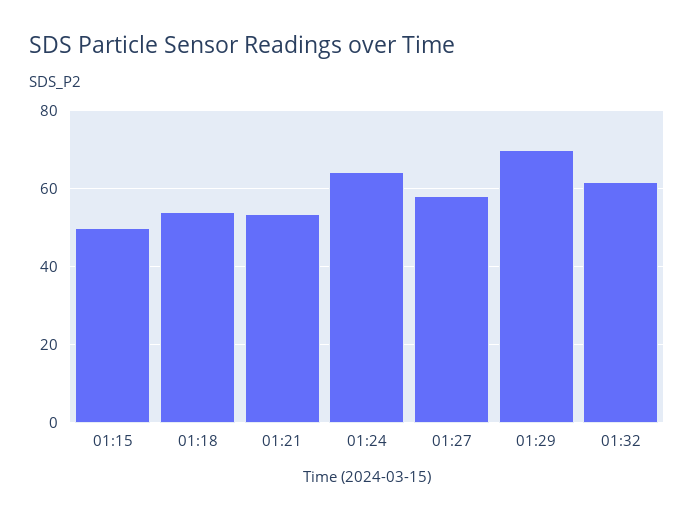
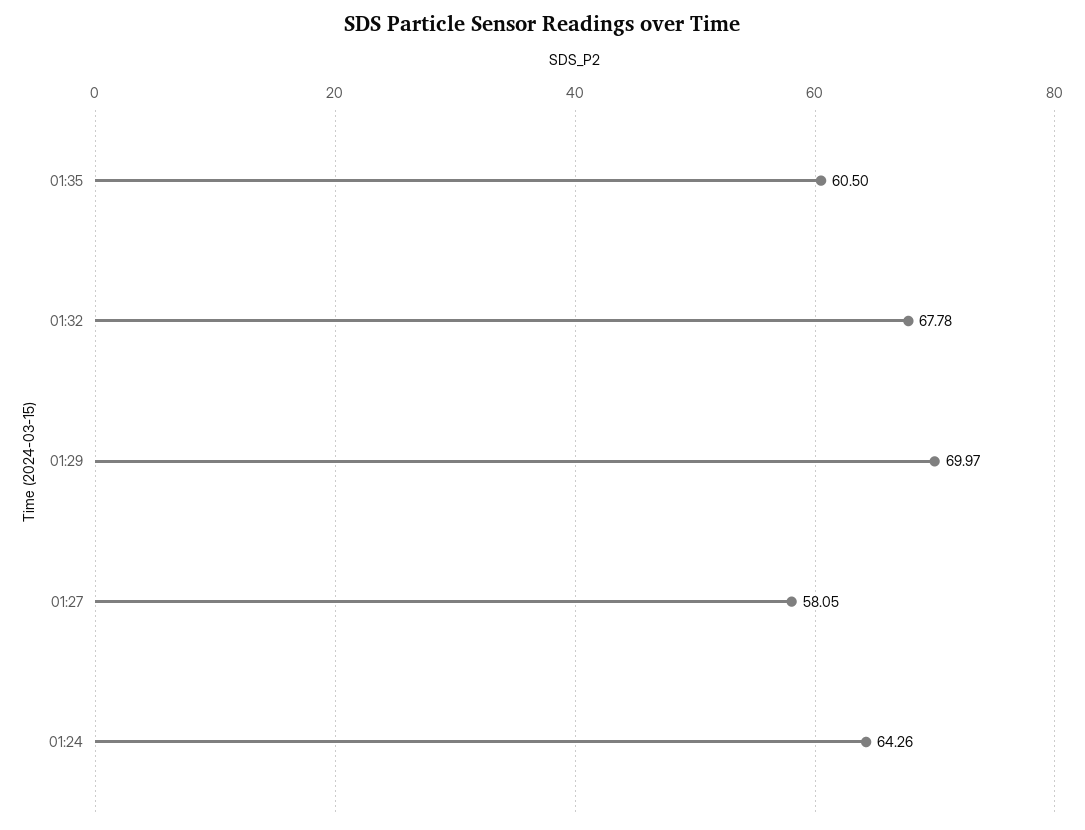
01:15: 50 -> none
01:18: 54 -> none
01:21: 54 -> none
01:32: 62 -> 67.78
01:35: none -> 60.5

